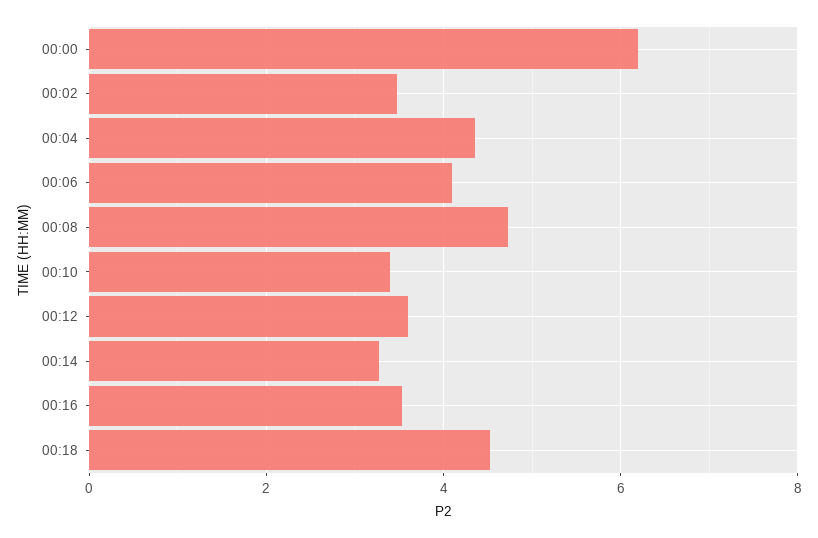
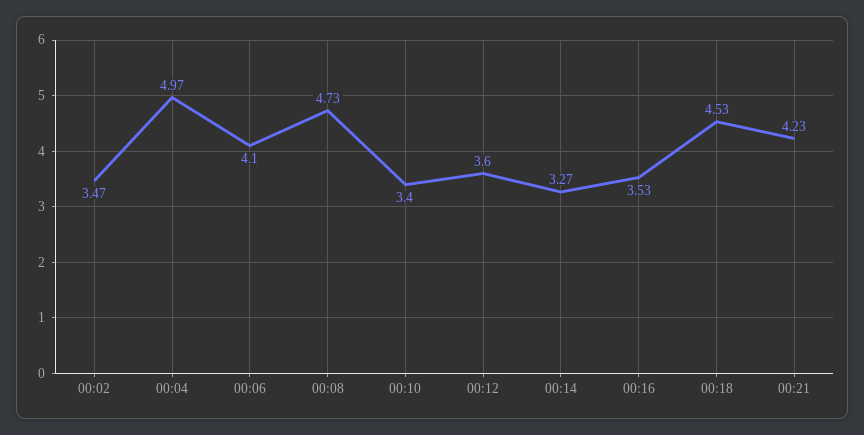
00:00: 6.2 -> none
00:04: 4.4 -> 4.97
00:21: none -> 4.23

